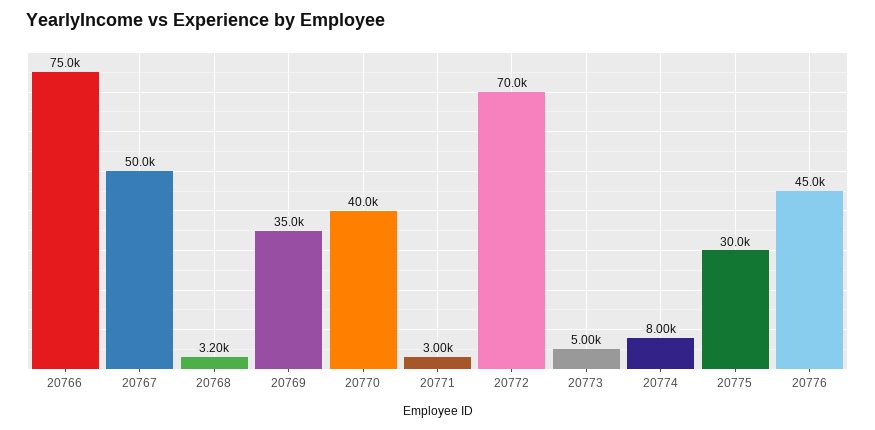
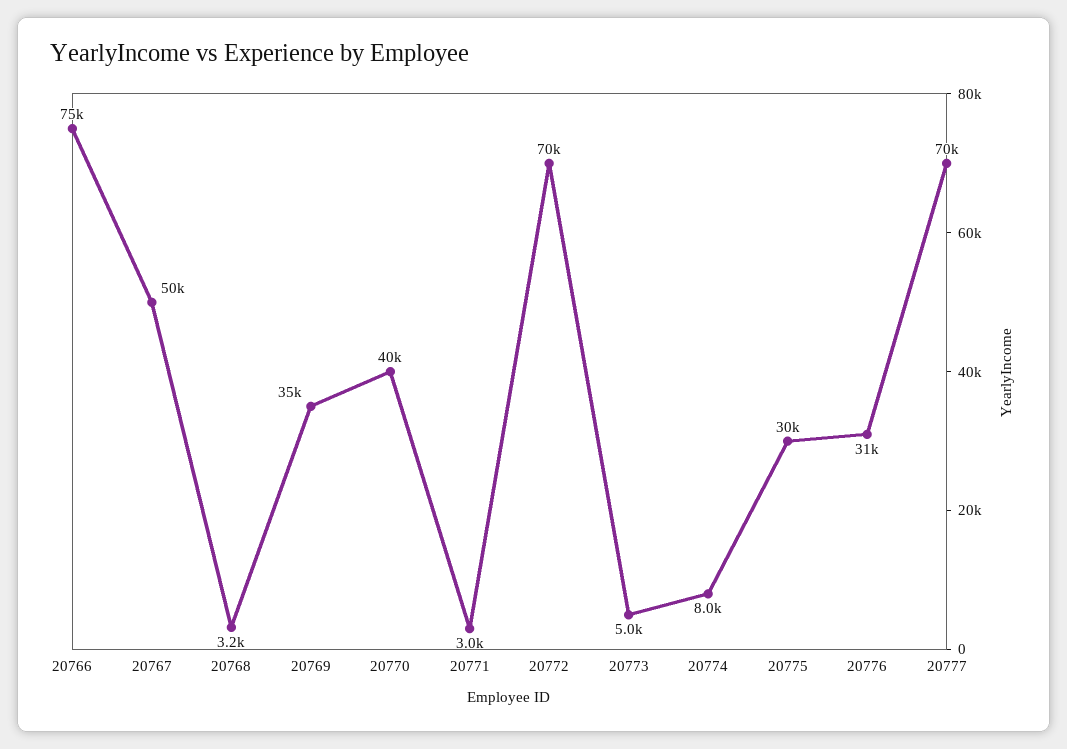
20776: 45000 -> 31000
20777: none -> 70000

